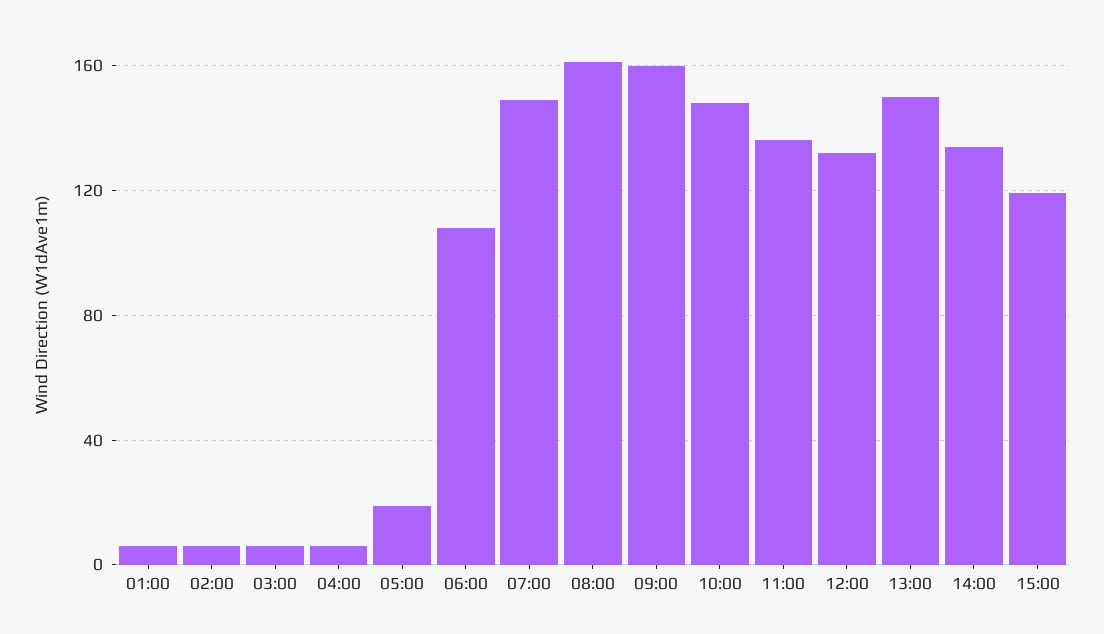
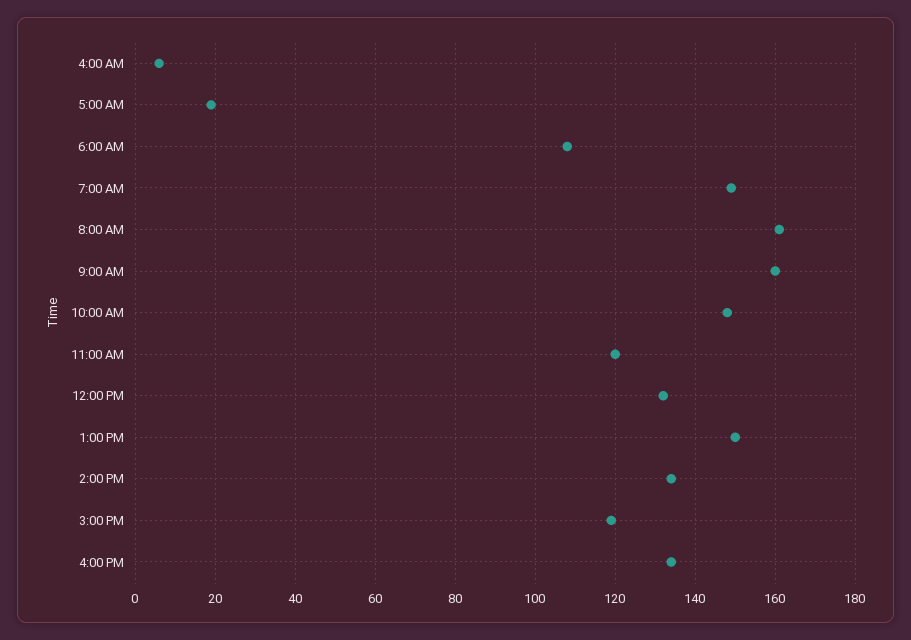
01:00: 5 -> none
02:00: 5 -> none
03:00: 5 -> none
11:00: 135 -> 120
4:00 PM: none -> 135

